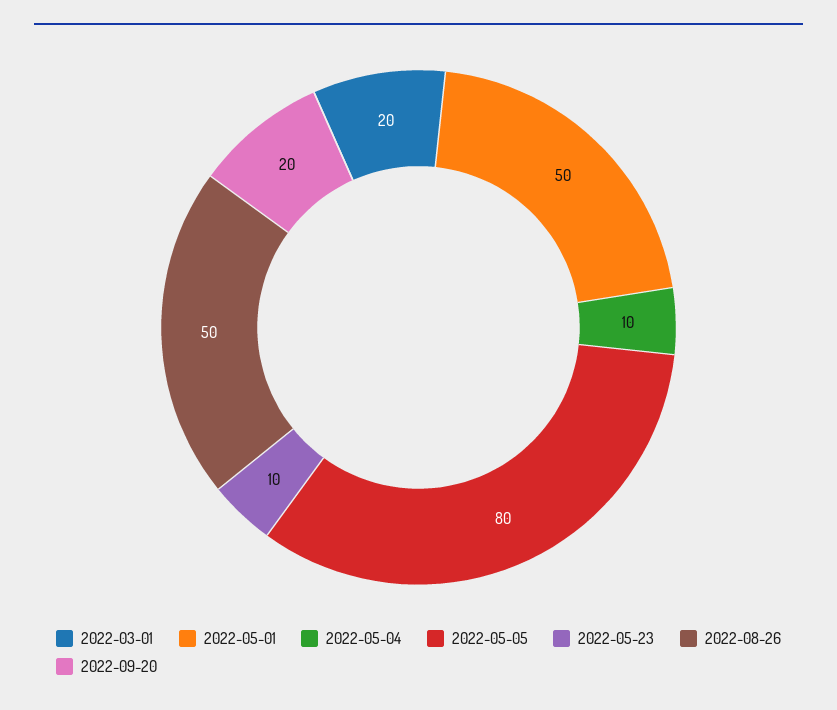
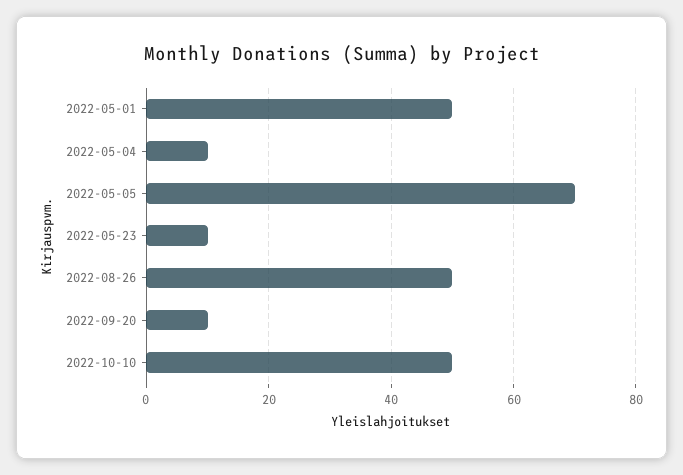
2022-03-01: 20 -> none
2022-05-05: 80 -> 70
2022-09-20: 20 -> 10
2022-10-10: none -> 50

